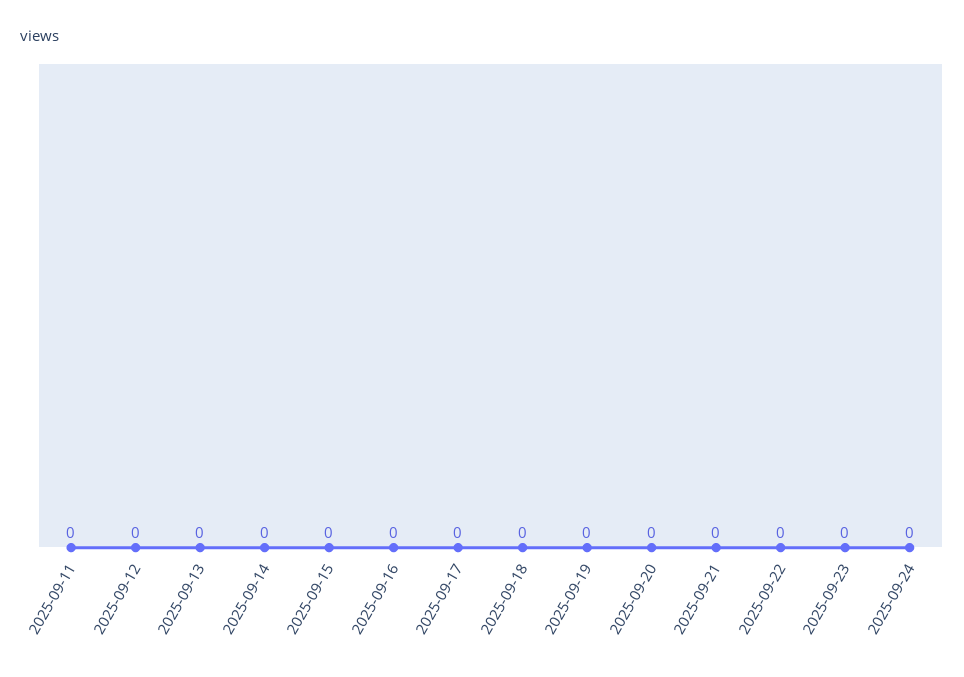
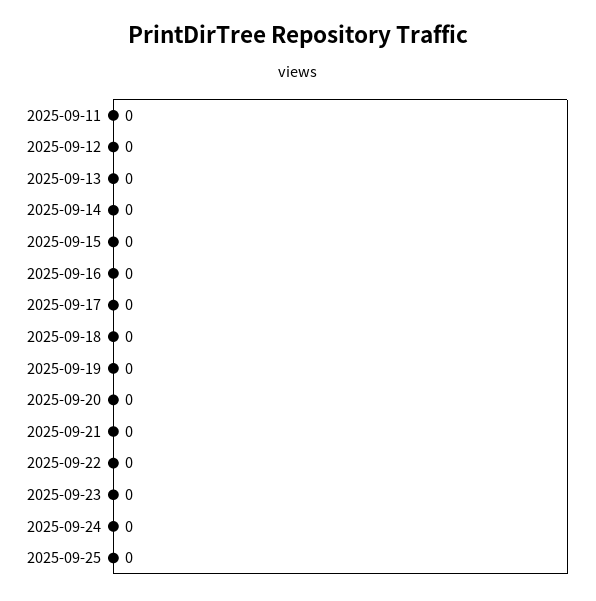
2025-09-25: none -> 0

